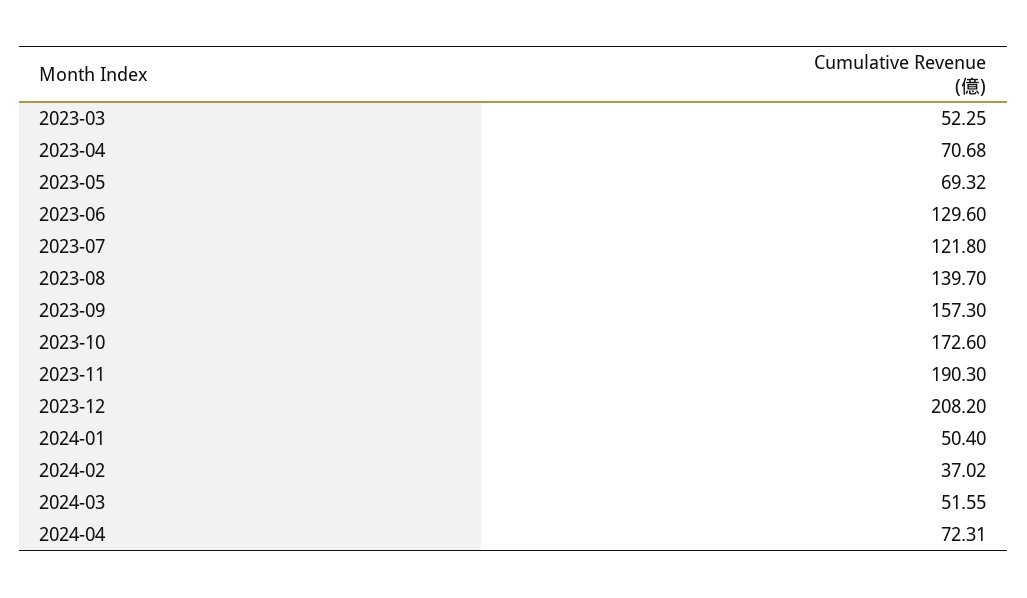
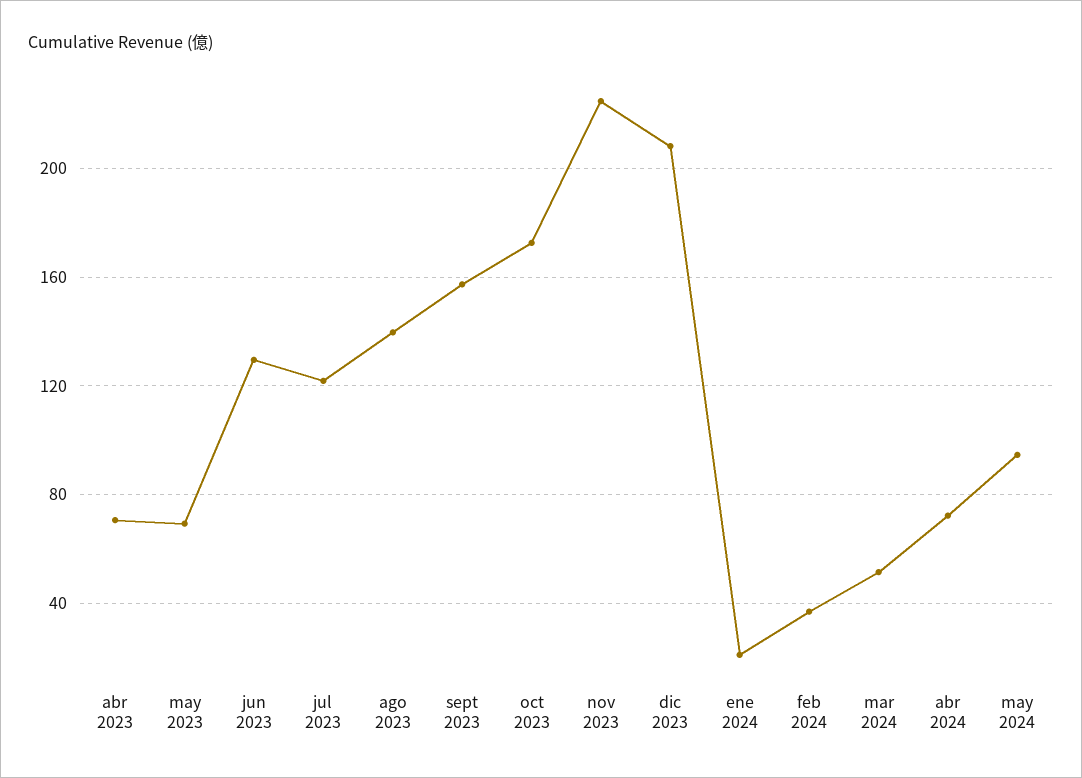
2023-03: 52.25 -> none
2023-11: 190.3 -> 225
2024-01: 50.4 -> 20
may 2024: none -> 95

